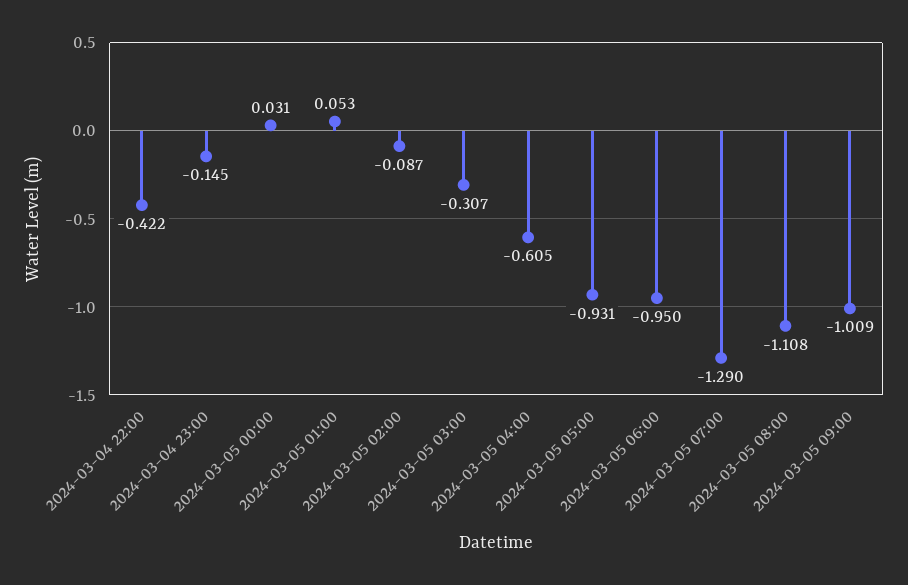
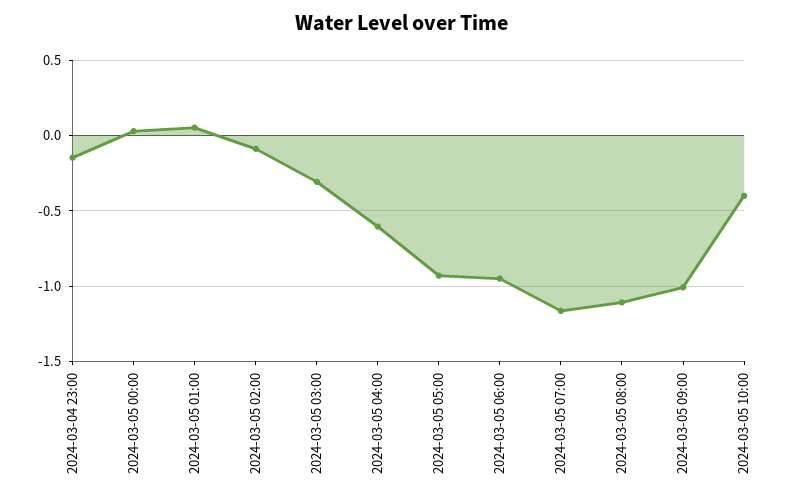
2024-03-04 22:00: -0.422 -> none
2024-03-05 07:00: -1.29 -> -1.15
2024-03-05 10:00: none -> -0.4

